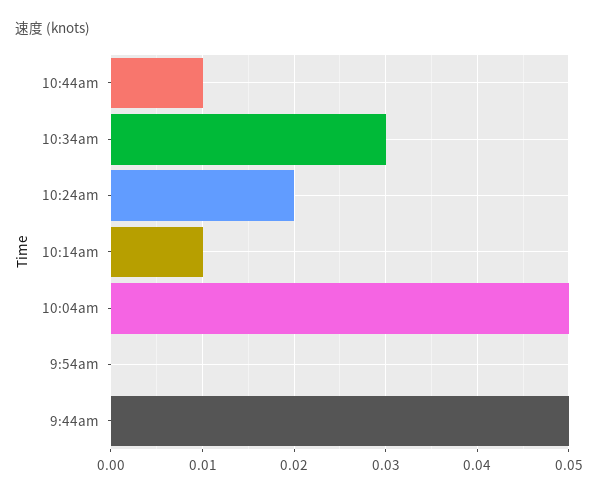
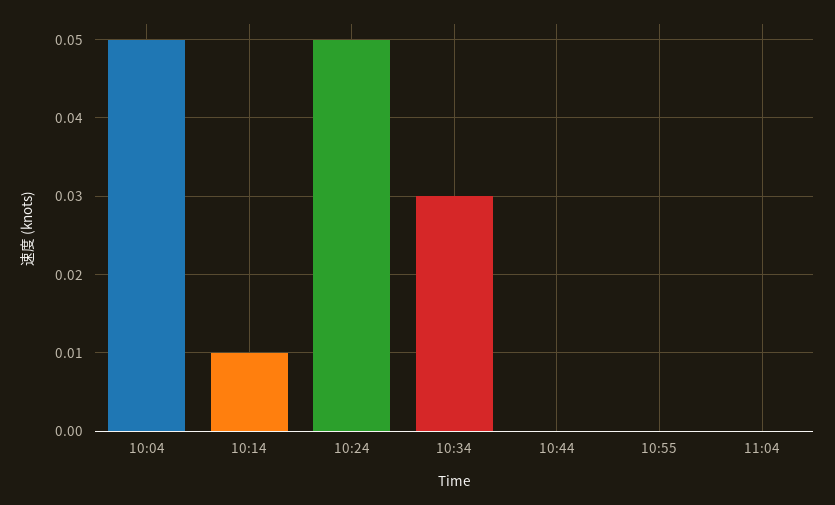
10:44am: 0.01 -> 0
10:24am: 0.02 -> 0.05
9:54am: 0 -> none
9:44am: 0.05 -> none
10:55: none -> 0
11:04: none -> 0

